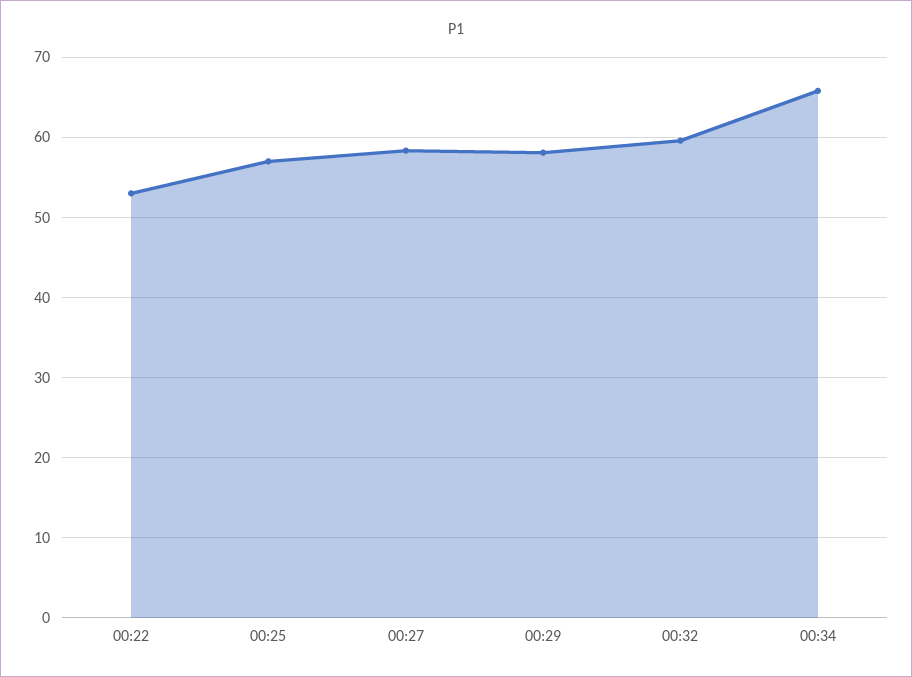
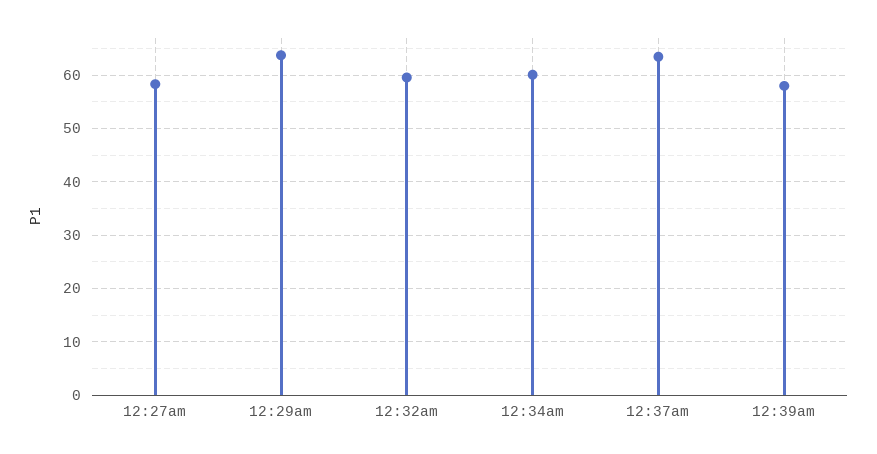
00:22: 53 -> none
00:25: 57 -> none
00:29: 58 -> 64
00:34: 66 -> 60
12:37am: none -> 64
12:39am: none -> 58

